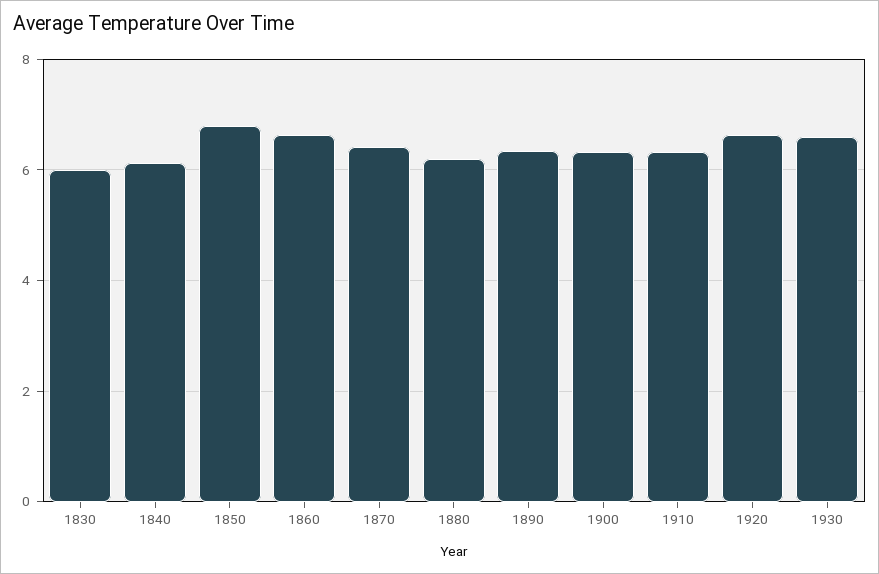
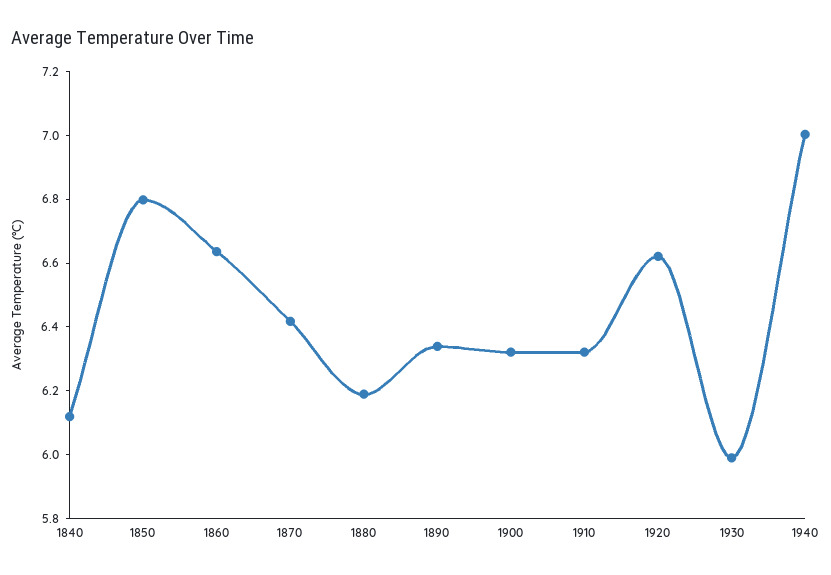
1830: 6 -> none
1930: 6.6 -> 6
1940: none -> 7

